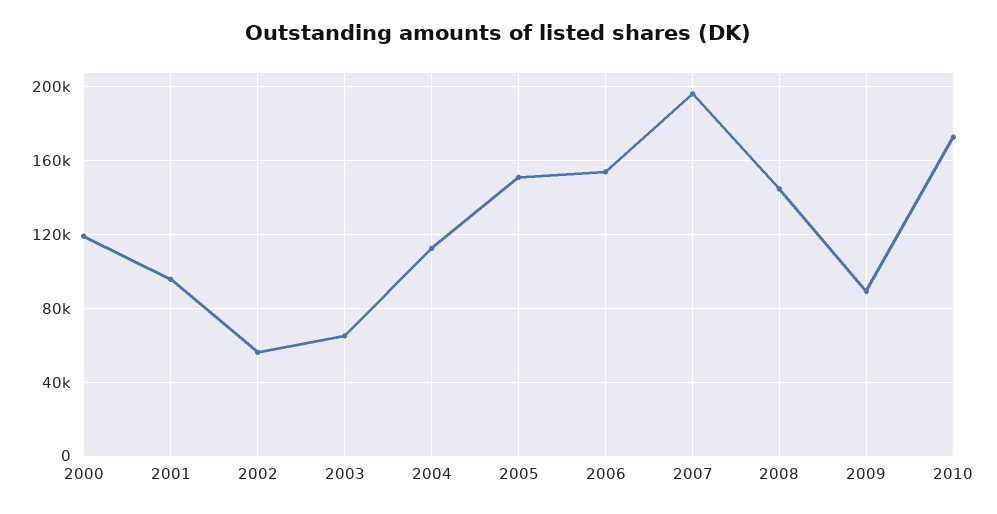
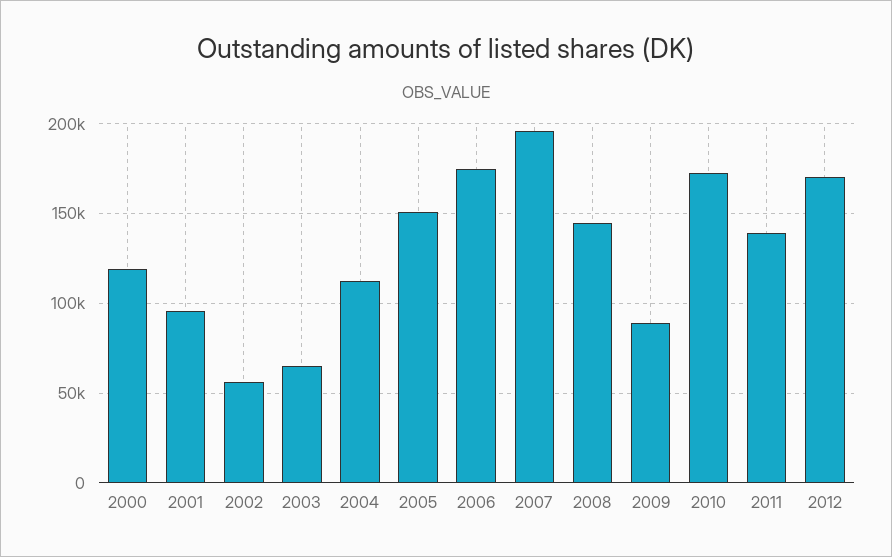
2006: 155000 -> 175000
2011: none -> 140000
2012: none -> 170000

